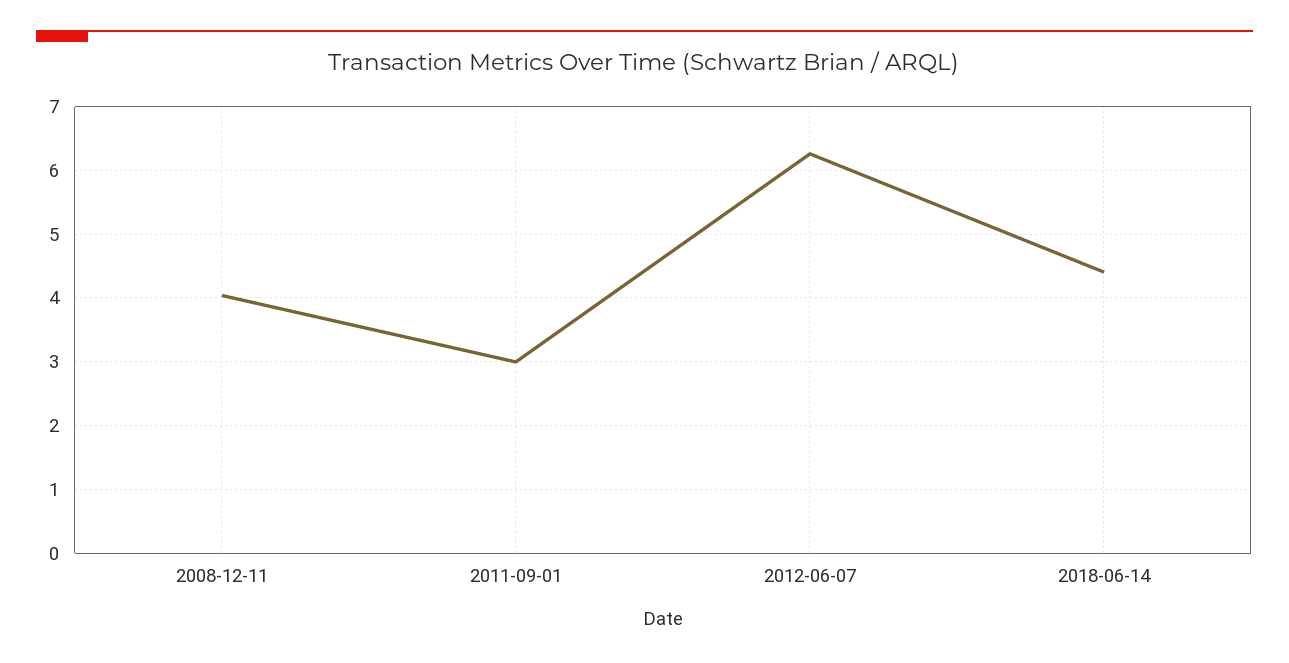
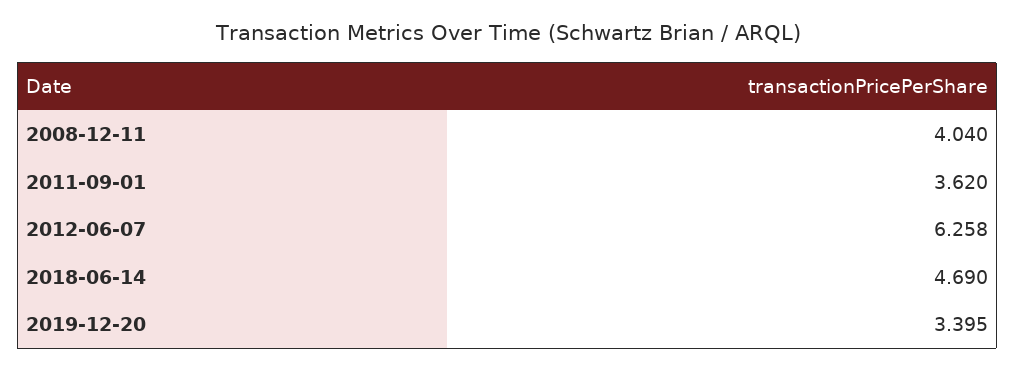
2011-09-01: 3 -> 3.62
2018-06-14: 4.4 -> 4.69
2019-12-20: none -> 3.395

